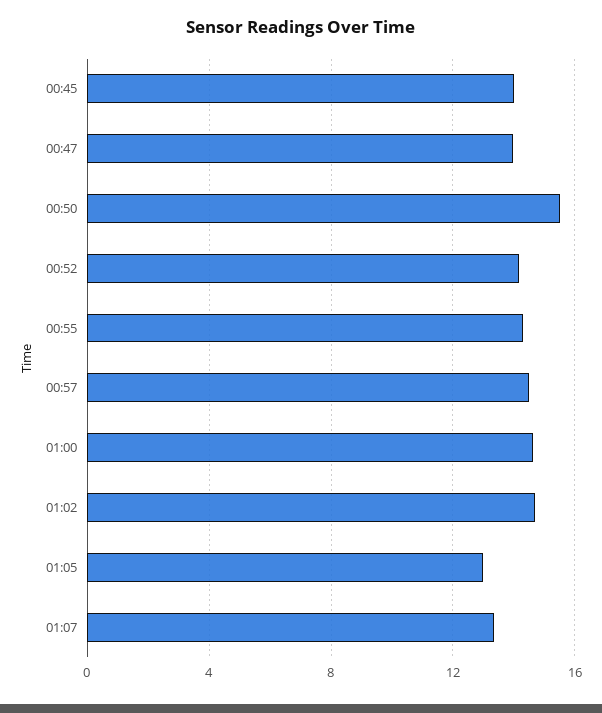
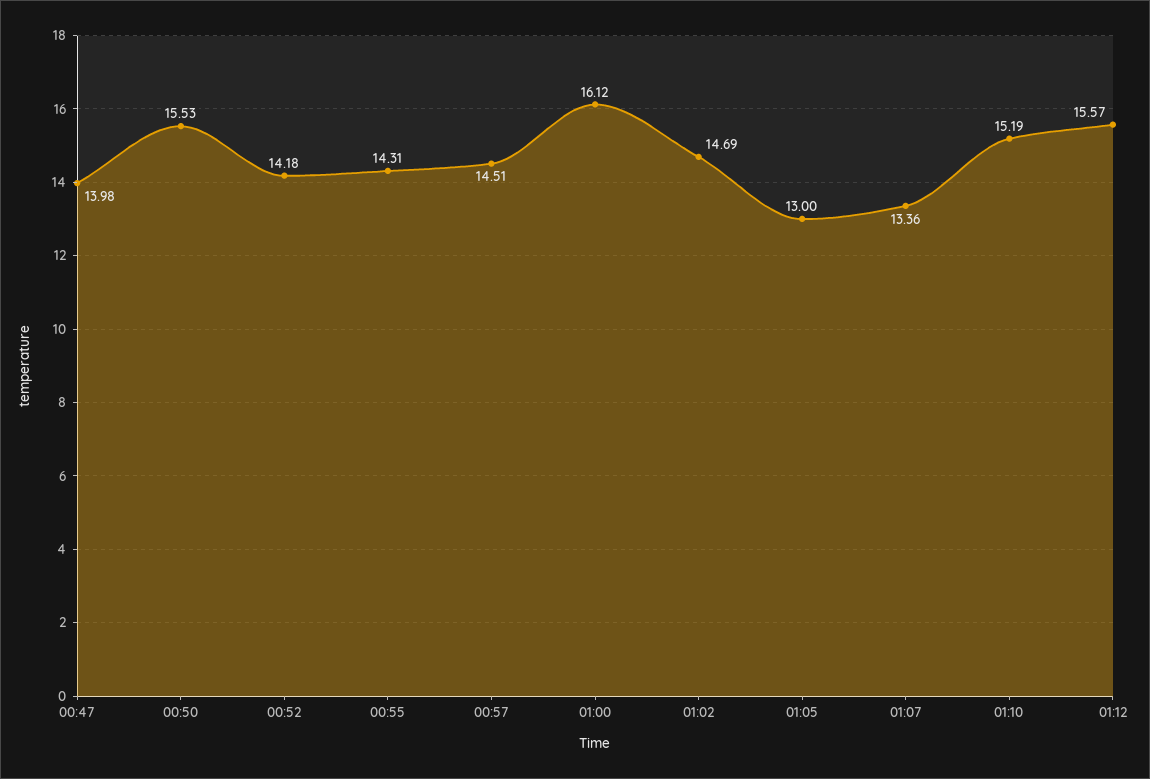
00:45: 14 -> none
01:00: 14.5 -> 16.12
01:10: none -> 15.19
01:12: none -> 15.57

